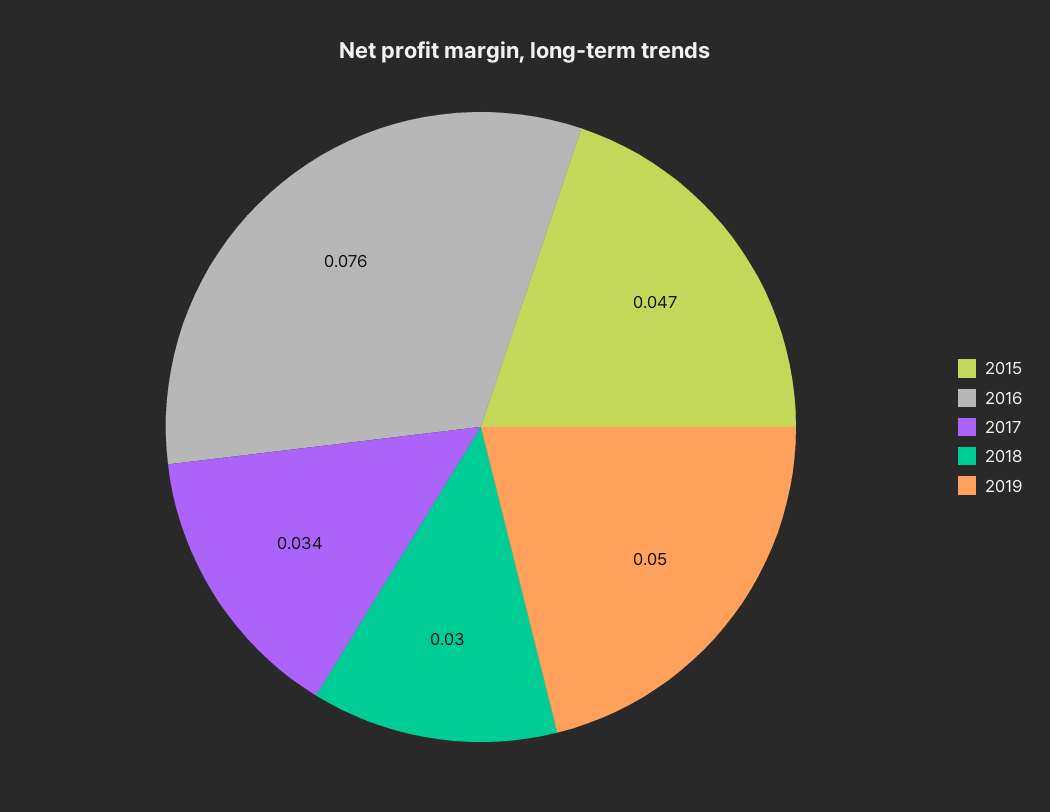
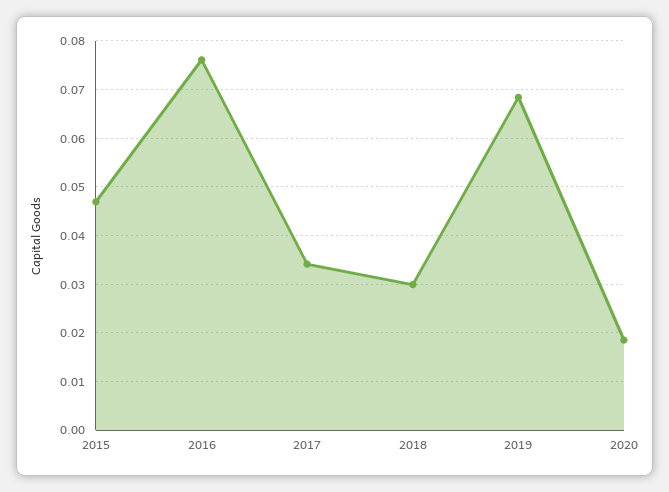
2019: 0.05 -> 0.068
2020: none -> 0.018

